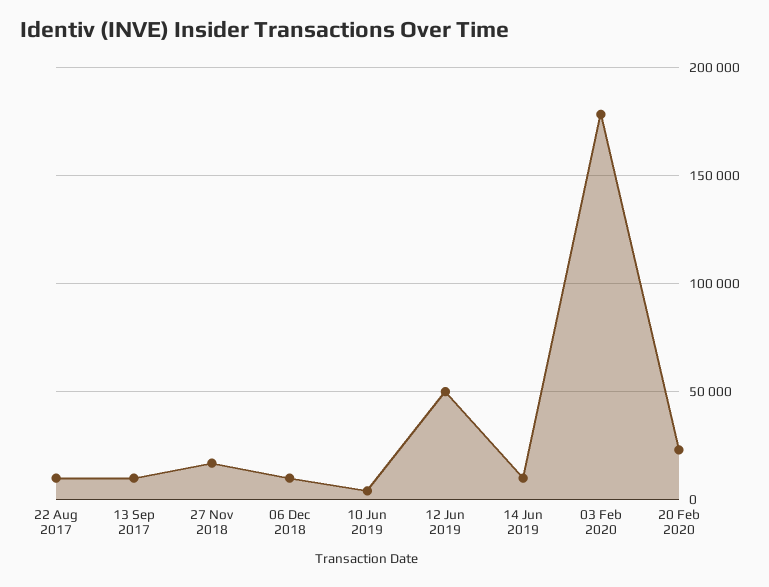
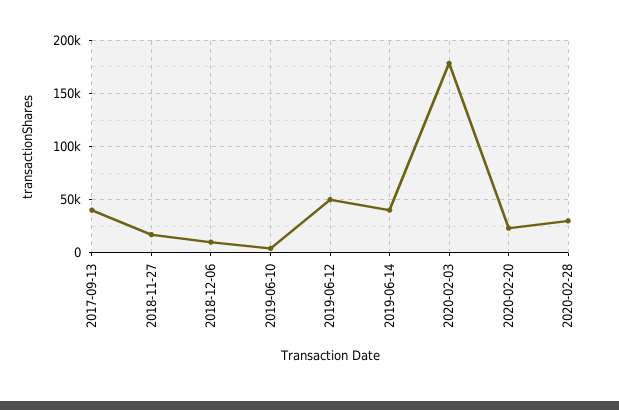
22 Aug 2017: 10000 -> none
13 Sep 2017: 10000 -> 40000
14 Jun 2019: 10000 -> 40000
2020-02-28: none -> 30000

